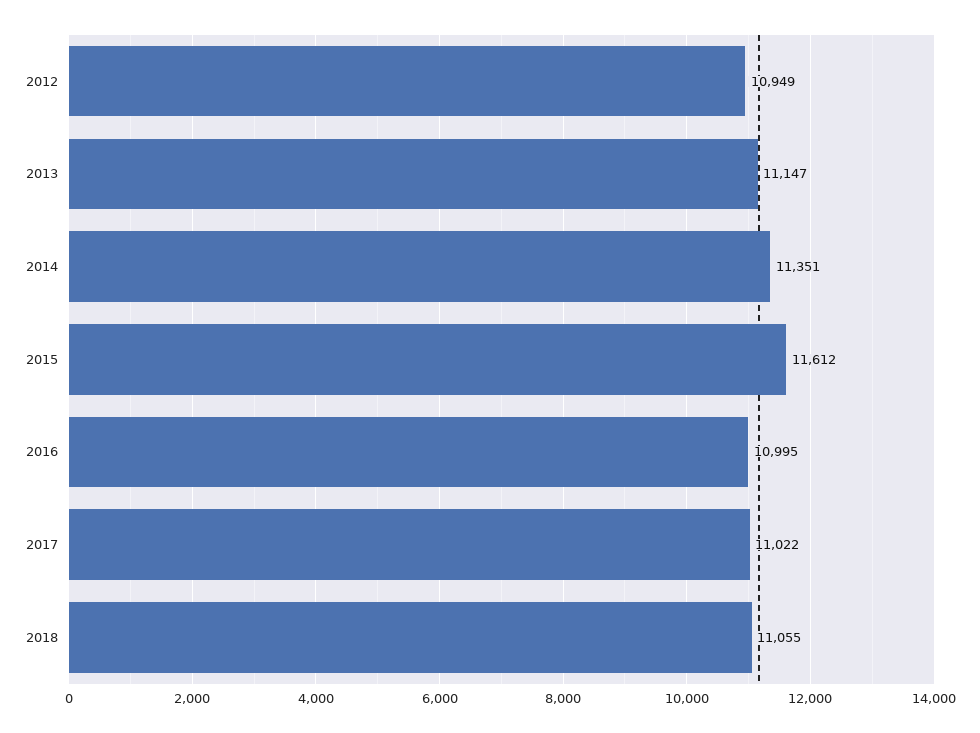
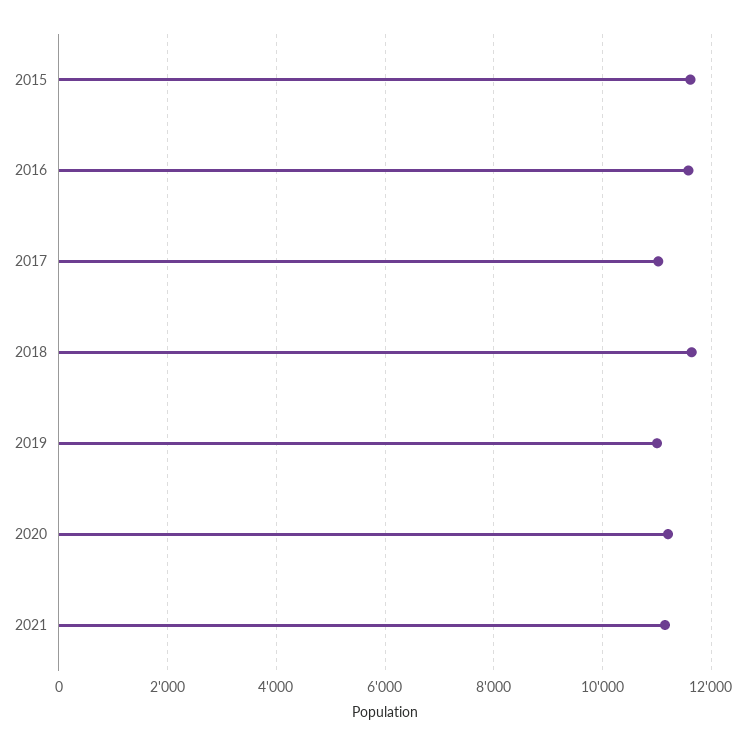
2012: 10949 -> none
2013: 11147 -> none
2014: 11351 -> none
2016: 10995 -> 11600
2018: 11055 -> 11600
2019: none -> 11000
2020: none -> 11200
2021: none -> 11200

